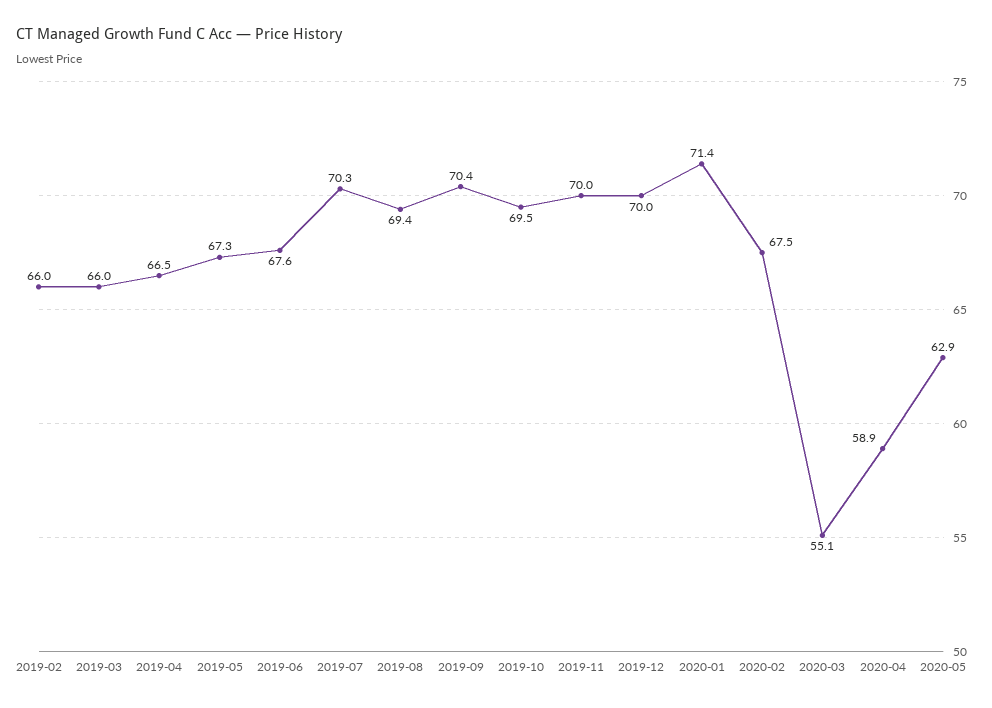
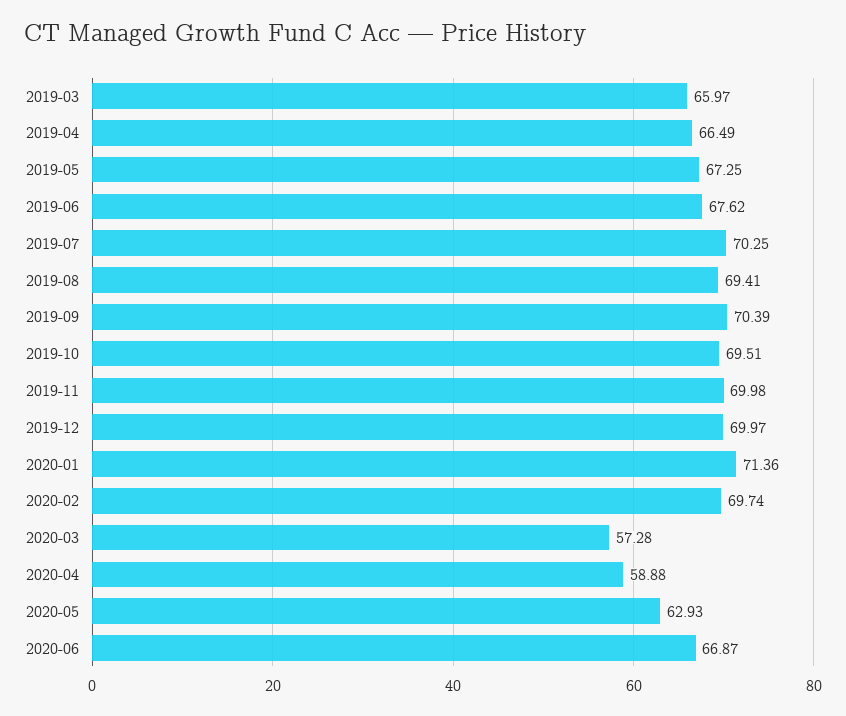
2019-02: 66 -> none
2020-02: 67.5 -> 69.74
2020-03: 55.1 -> 57.28
2020-06: none -> 66.87

